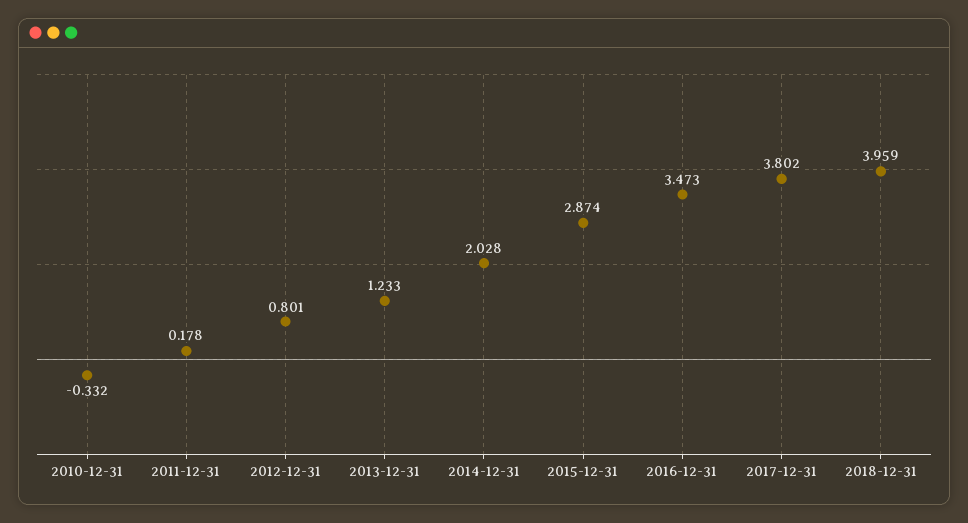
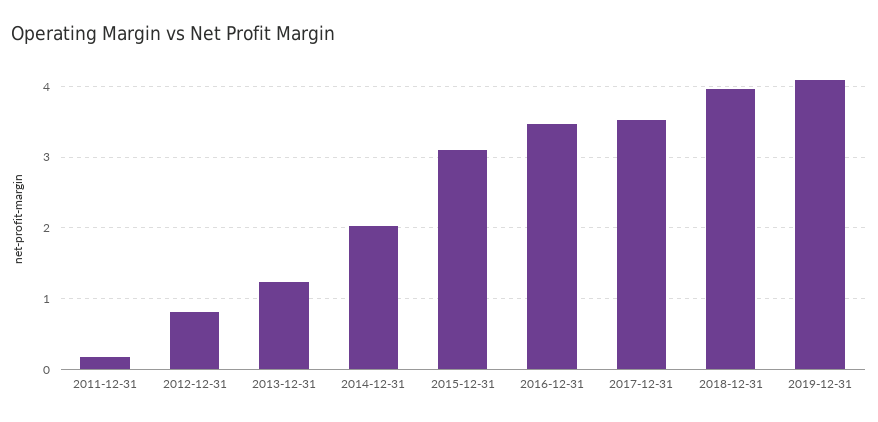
2010-12-31: -0.332 -> none
2015-12-31: 2.874 -> 3.1
2017-12-31: 3.802 -> 3.5
2019-12-31: none -> 4.1

